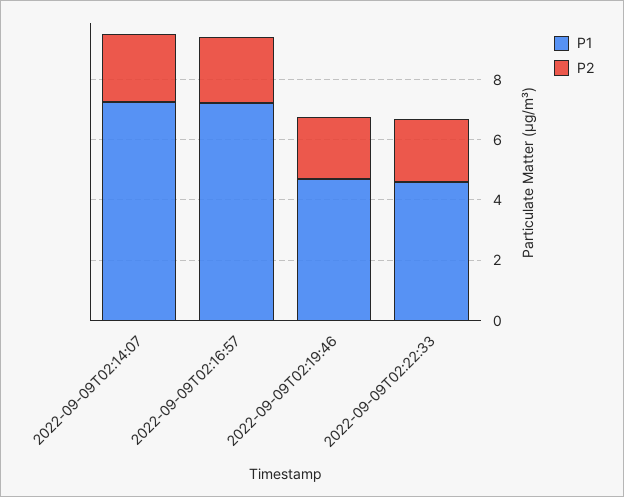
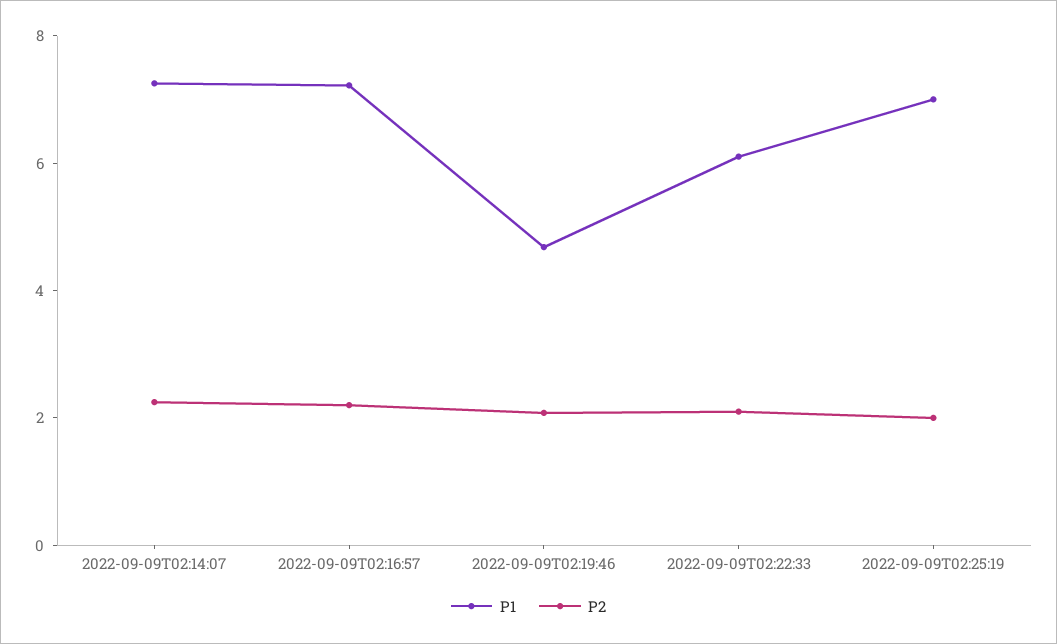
P1, 2022-09-09T02:22:33: 4.5 -> 6
P1, 2022-09-09T02:25:19: none -> 7
P2, 2022-09-09T02:25:19: none -> 2

